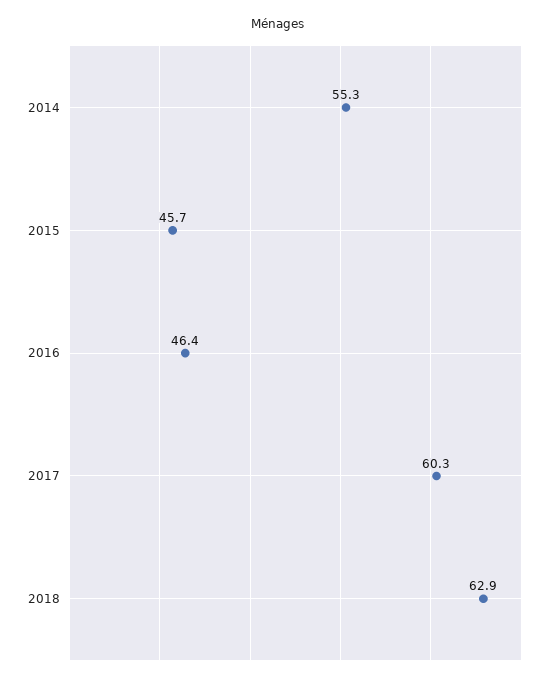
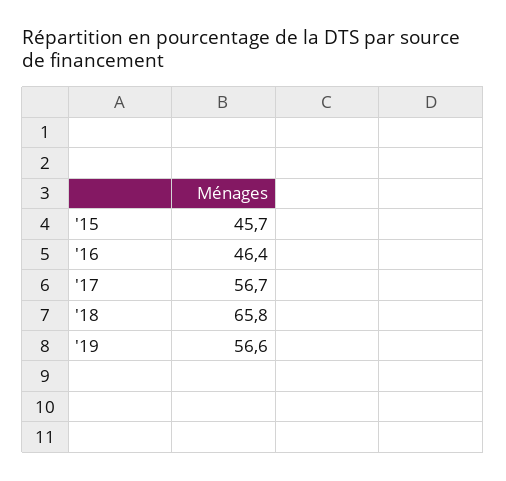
2014: 55.3 -> none
2017: 60.3 -> 56.7
2018: 62.9 -> 65.8
'19: none -> 56.6

